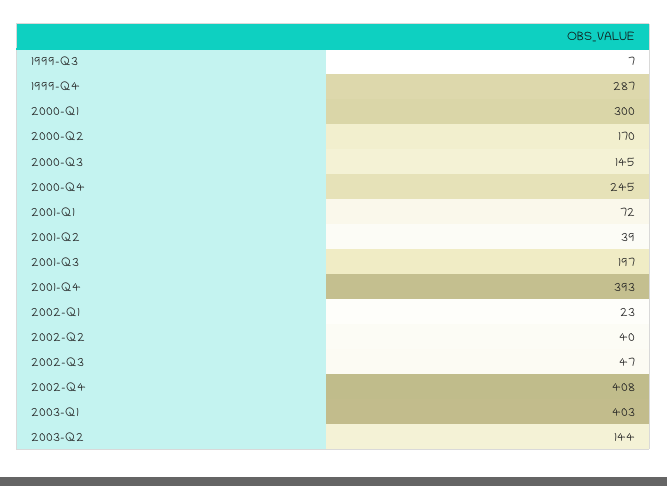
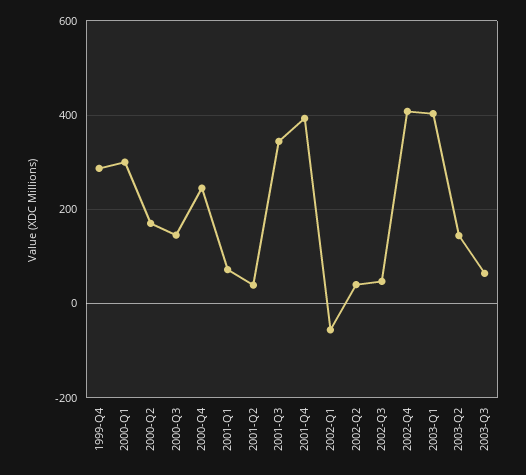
1999-Q3: 7 -> none
2001-Q3: 197 -> 340
2002-Q1: 23 -> -60
2003-Q3: none -> 60

